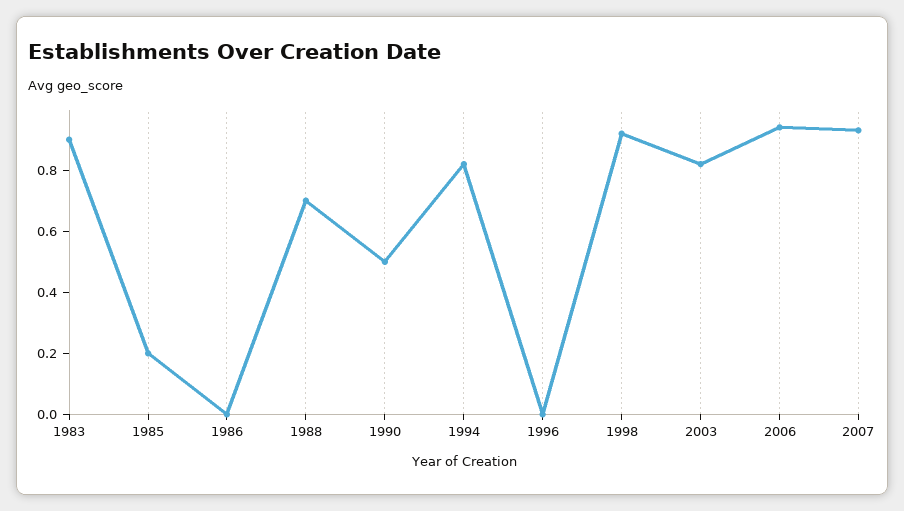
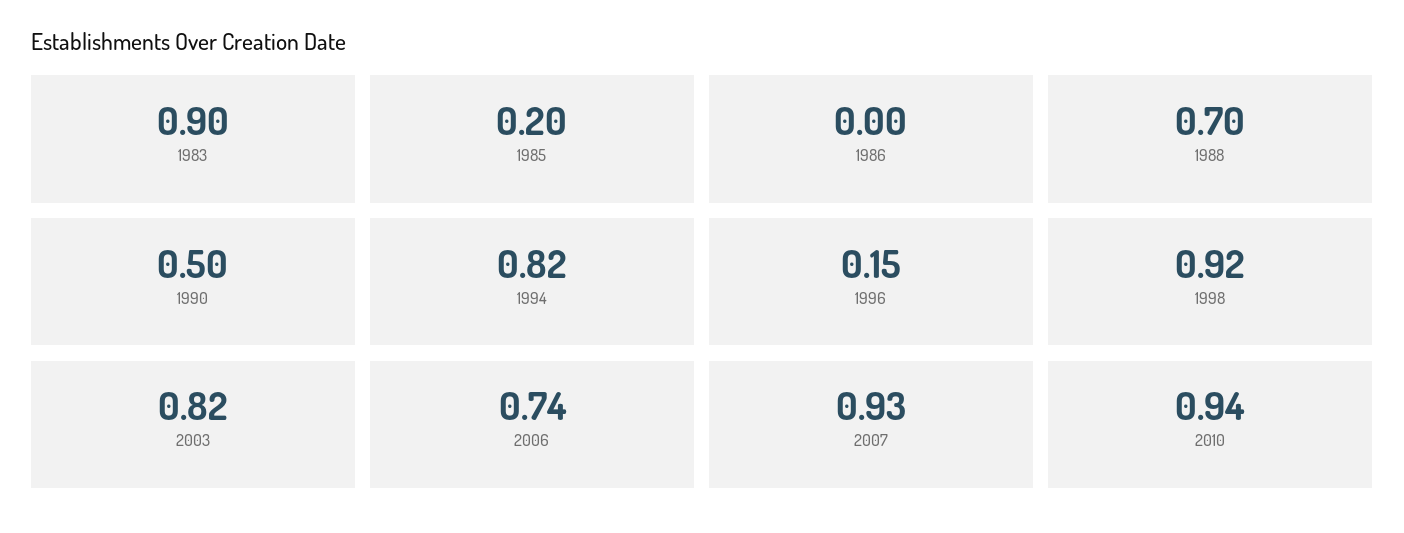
1996: 0 -> 0.15
2006: 0.95 -> 0.74
2010: none -> 0.94

